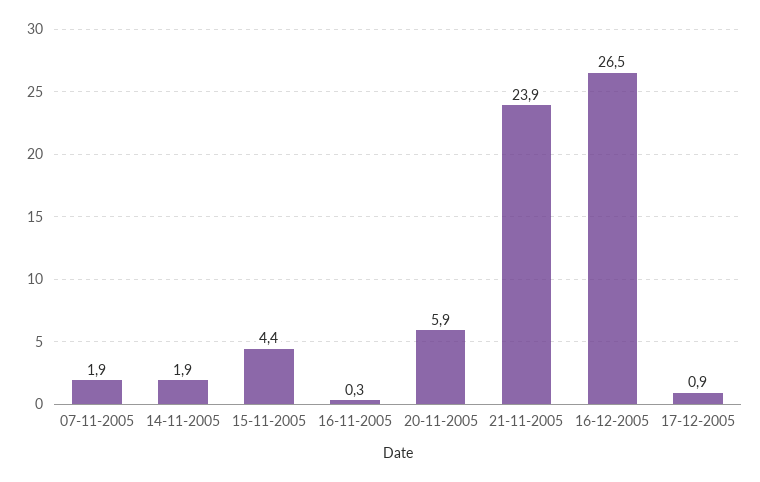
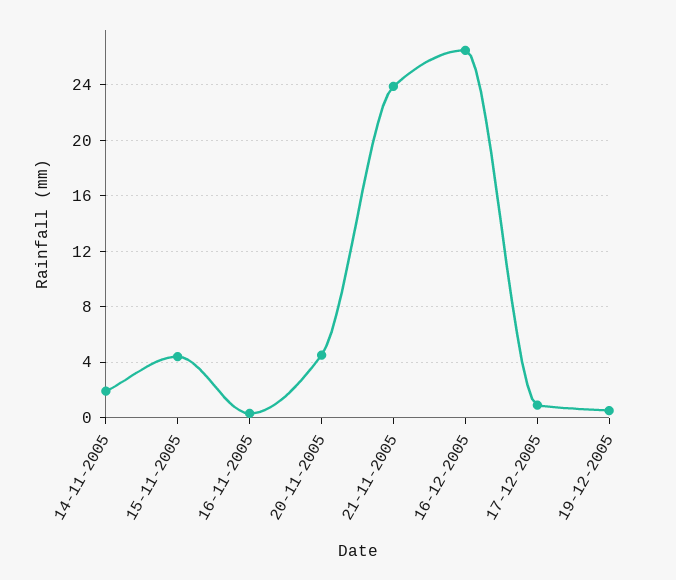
07-11-2005: 1.9 -> none
20-11-2005: 5.9 -> 4.5
19-12-2005: none -> 0.5

